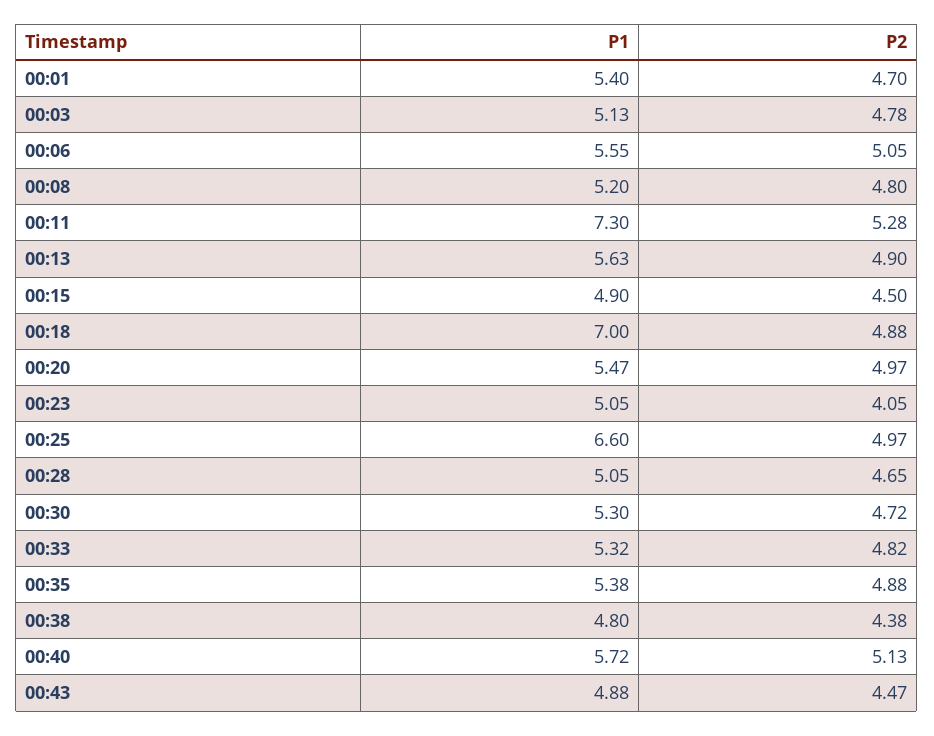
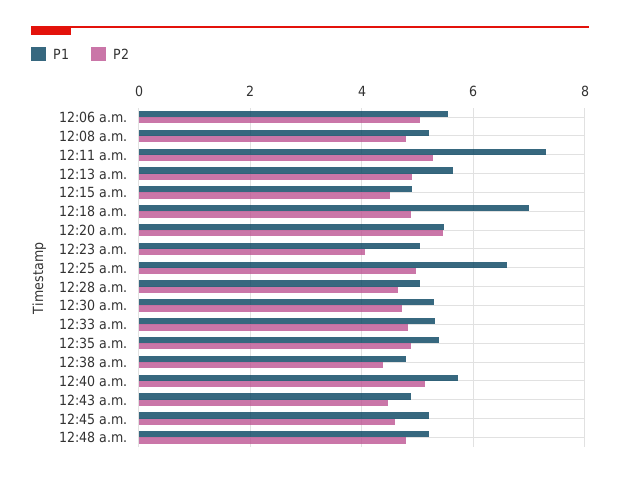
P1, 00:01: 5.4 -> none
P2, 00:01: 4.7 -> none
P1, 00:03: 5.13 -> none
P2, 00:03: 4.78 -> none
P2, 00:20: 4.97 -> 5.4
P1, 12:45 a.m.: none -> 5.2
P2, 12:45 a.m.: none -> 4.6
P1, 12:48 a.m.: none -> 5.2
P2, 12:48 a.m.: none -> 4.8

